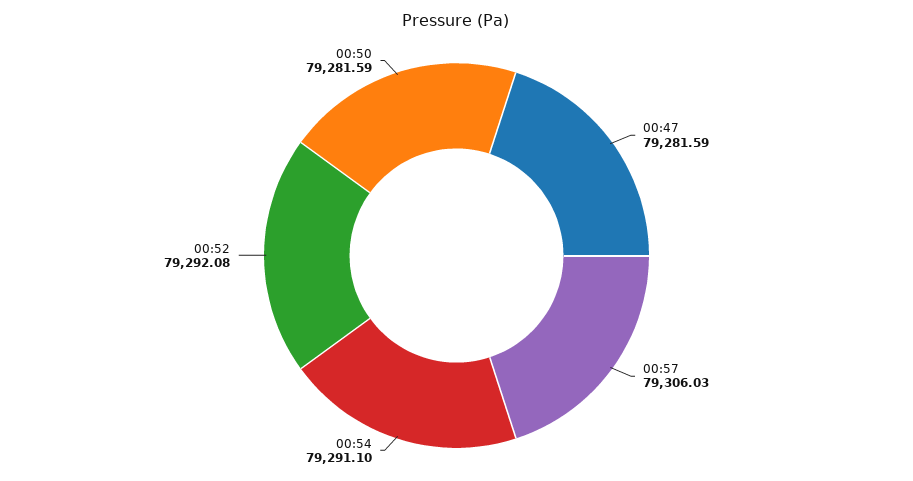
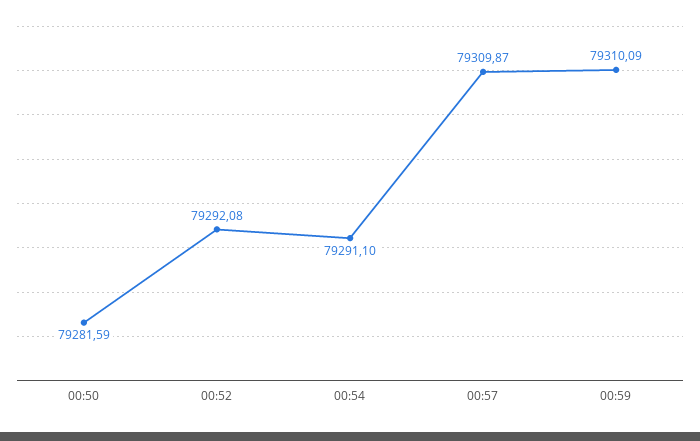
00:47: 79281.59 -> none
00:57: 79306.03 -> 79309.87
00:59: none -> 79310.09

